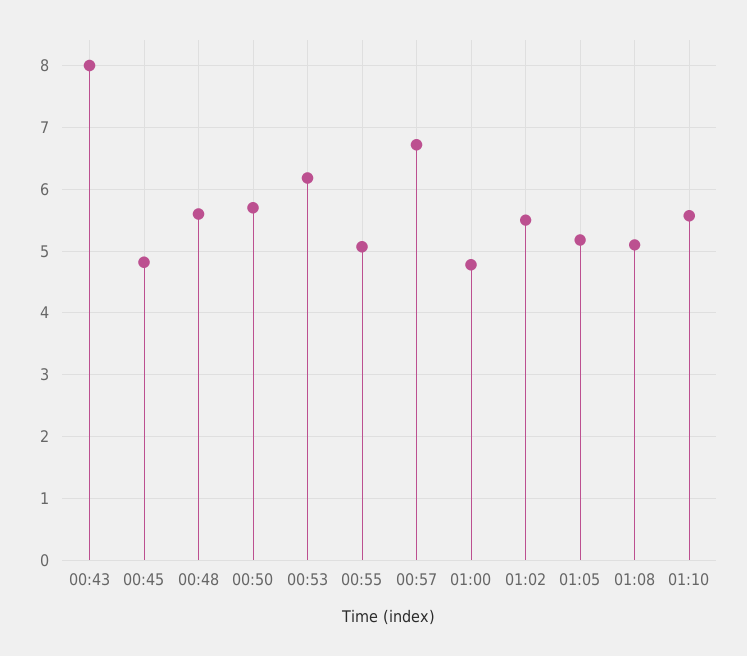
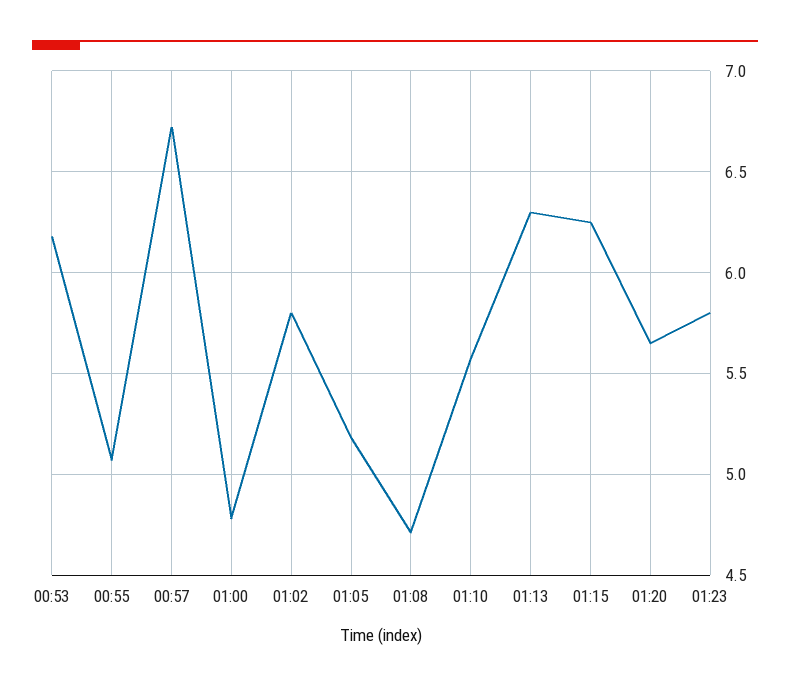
00:43: 8 -> none
00:45: 4.8 -> none
00:48: 5.6 -> none
00:50: 5.7 -> none
01:02: 5.5 -> 5.8
01:08: 5.1 -> 4.7
01:13: none -> 6.3
01:15: none -> 6.25
01:20: none -> 5.65
01:23: none -> 5.8

